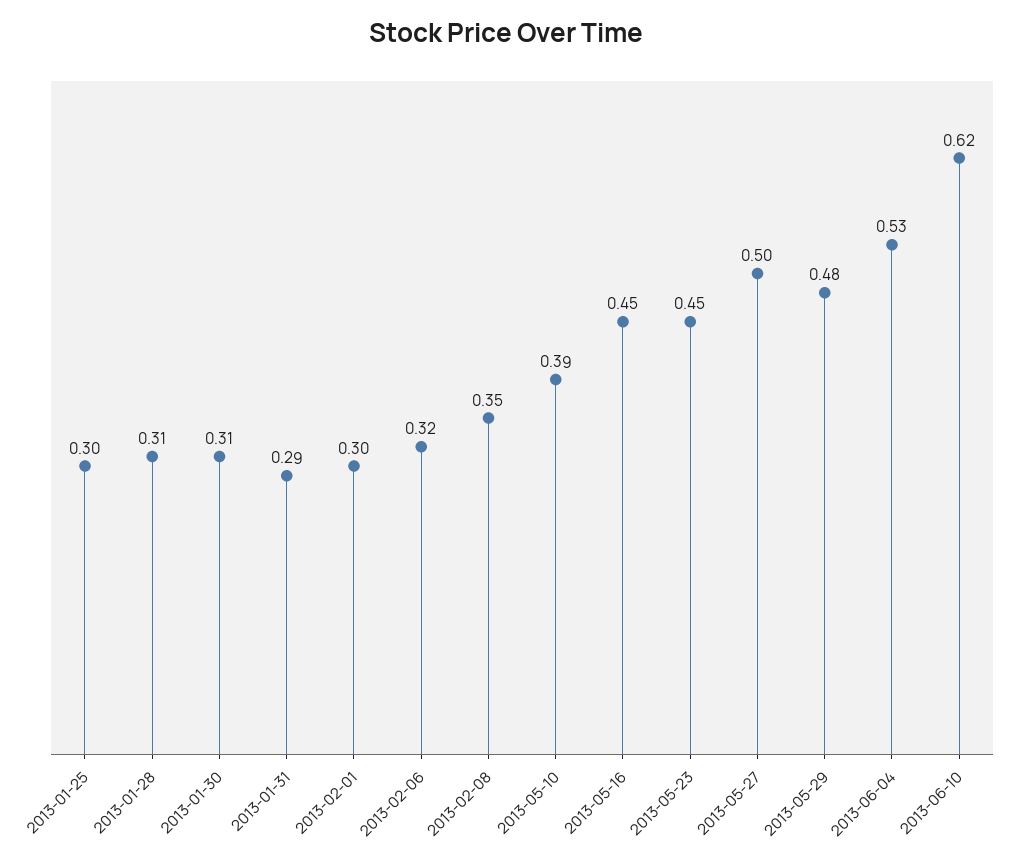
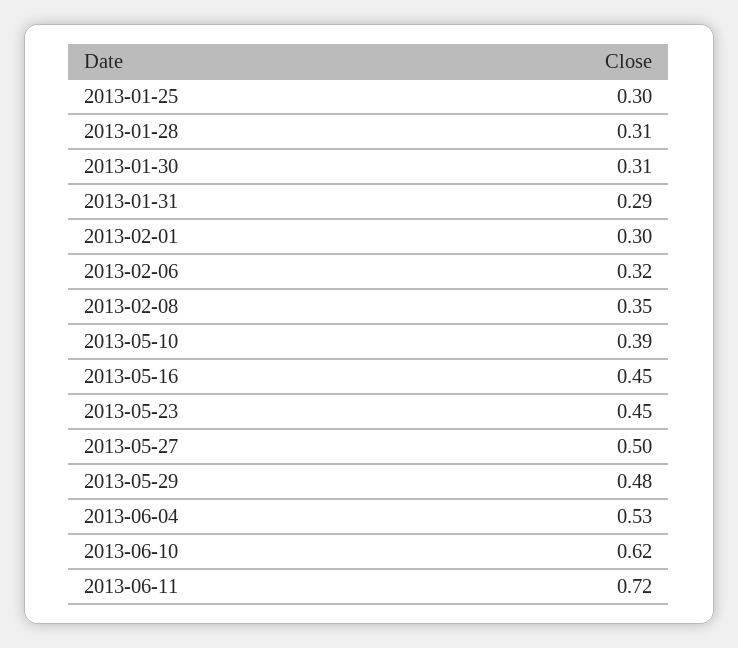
2013-06-11: none -> 0.72

